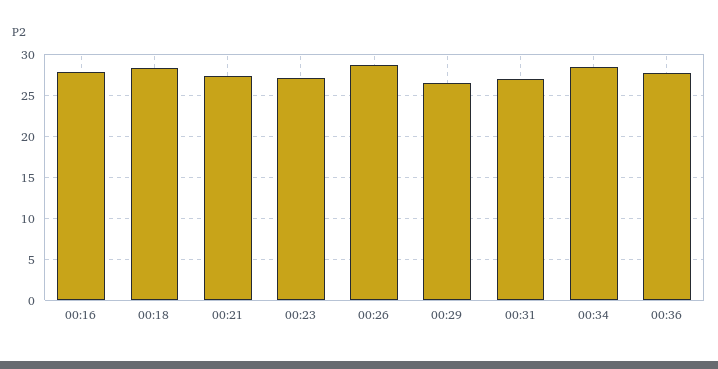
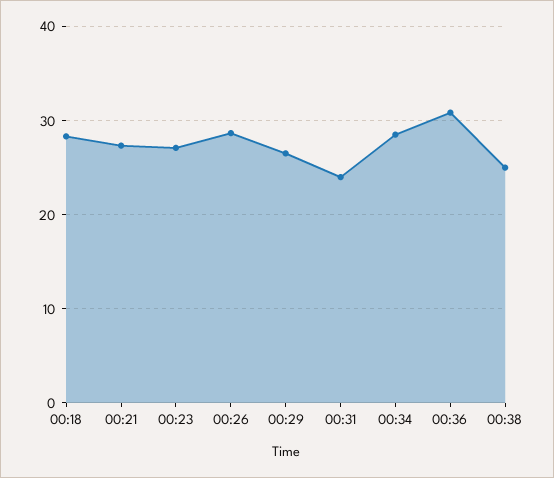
00:16: 28 -> none
00:31: 27 -> 24
00:36: 28 -> 31
00:38: none -> 25

